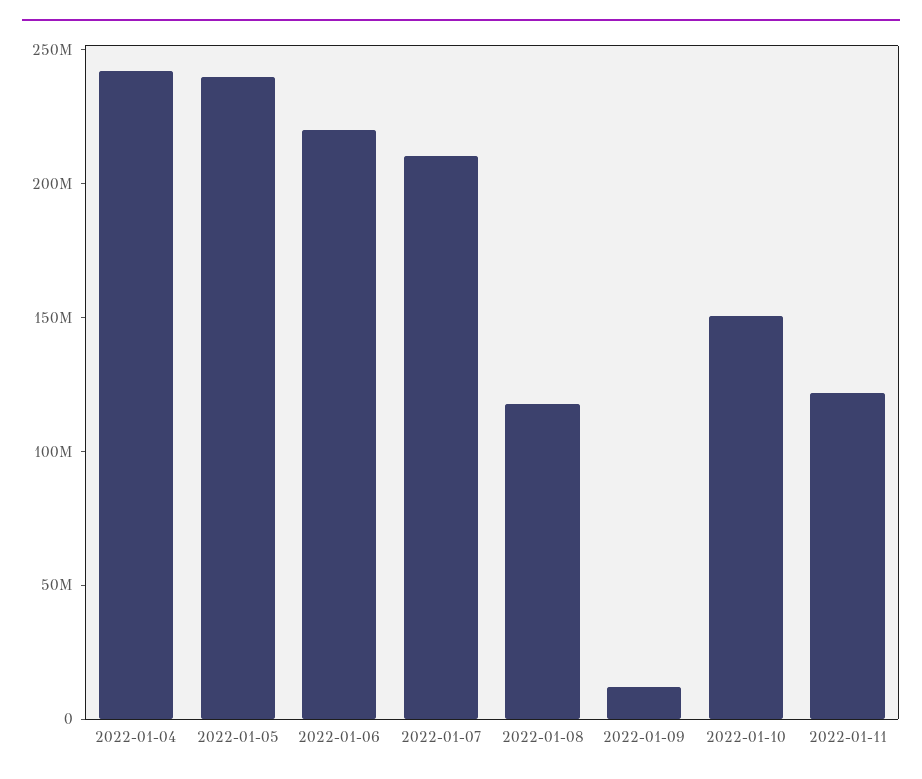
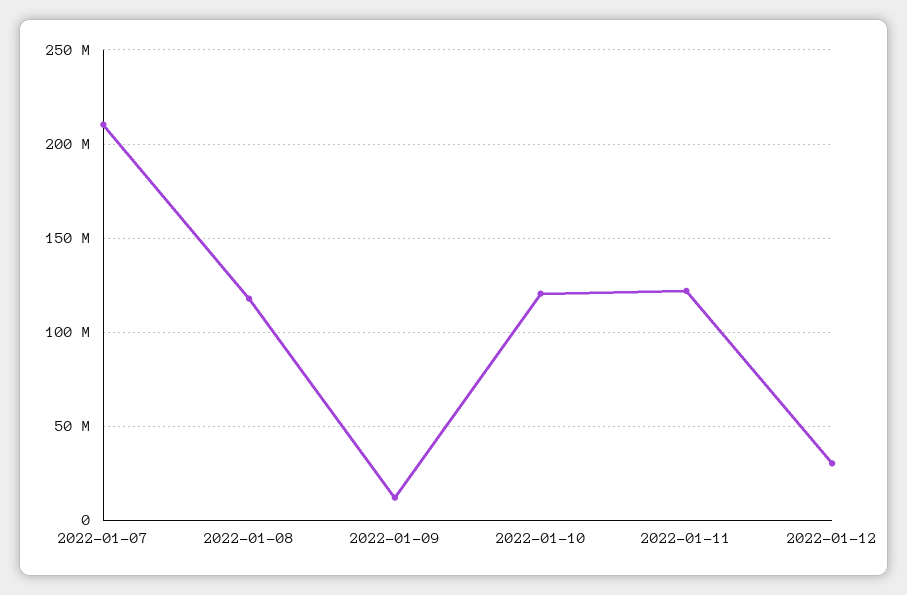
2022-01-04: 240000000 -> none
2022-01-05: 240000000 -> none
2022-01-06: 220000000 -> none
2022-01-10: 150000000 -> 120000000
2022-01-12: none -> 30000000

